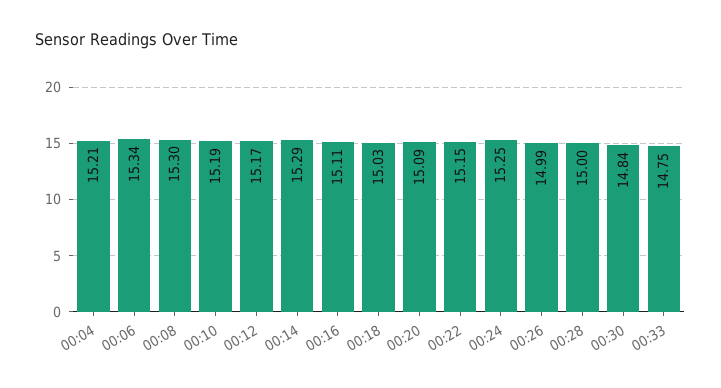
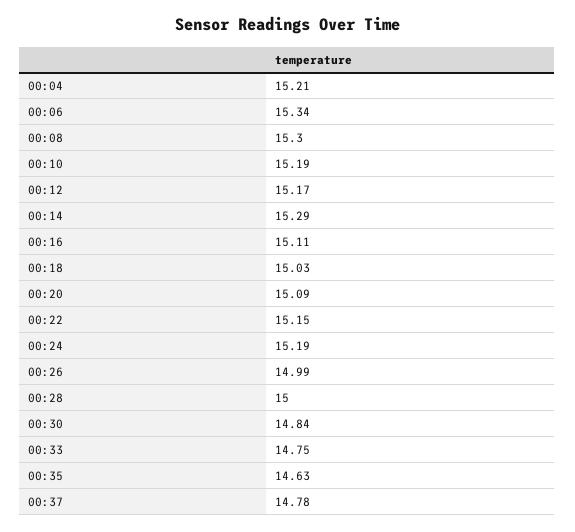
00:24: 15.25 -> 15.19
00:35: none -> 14.63
00:37: none -> 14.78

